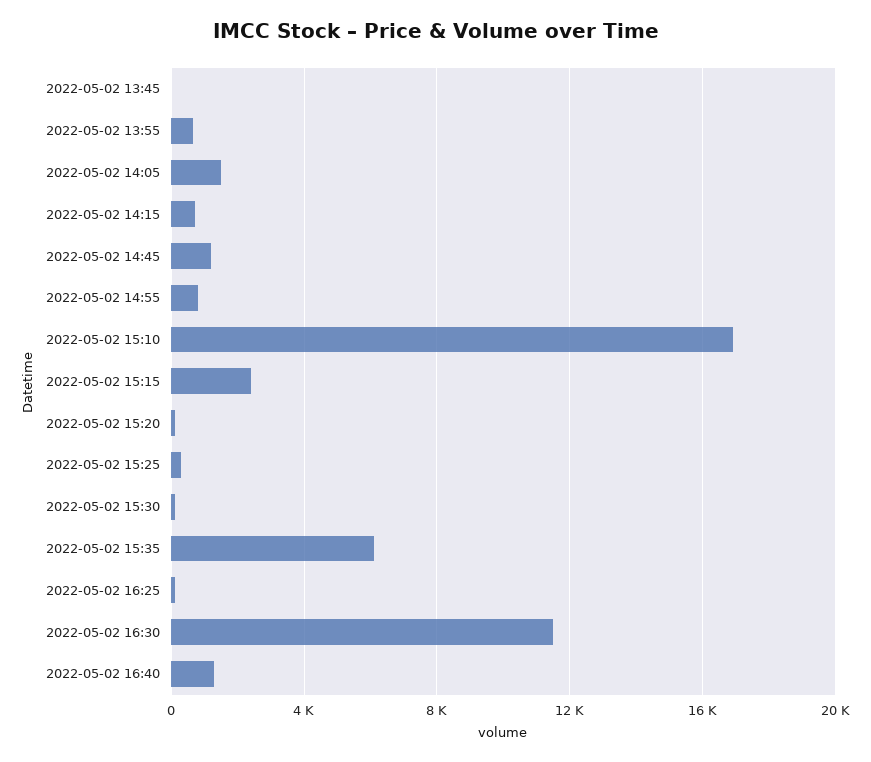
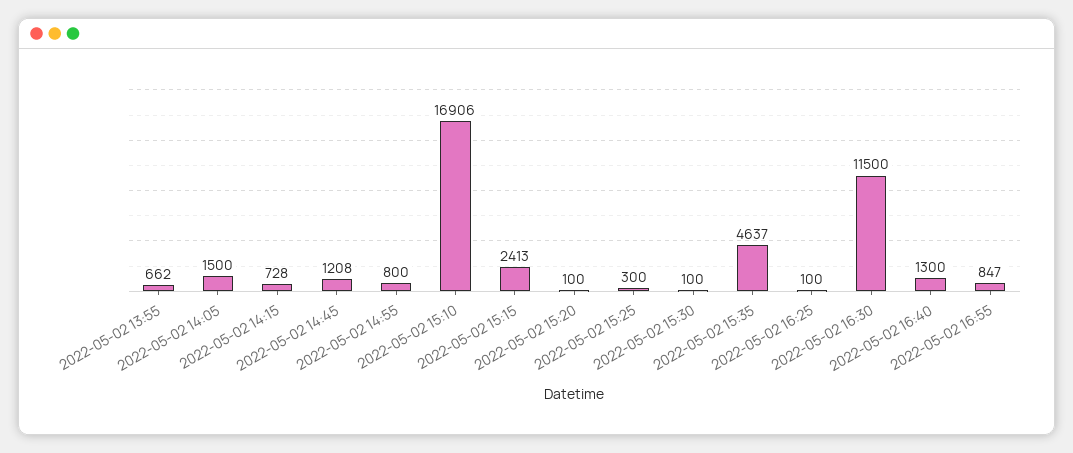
2022-05-02 13:45: 0 -> none
2022-05-02 15:35: 6000 -> 4637
2022-05-02 16:55: none -> 847

